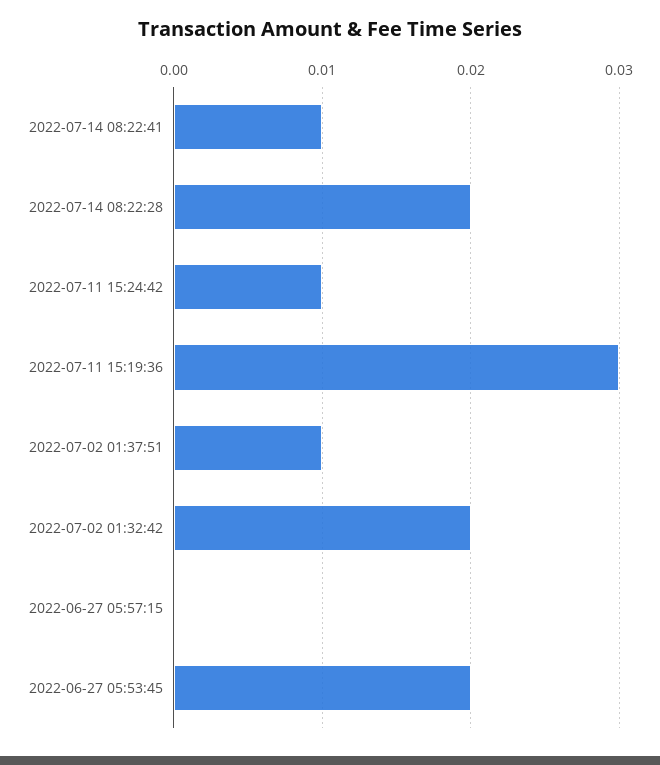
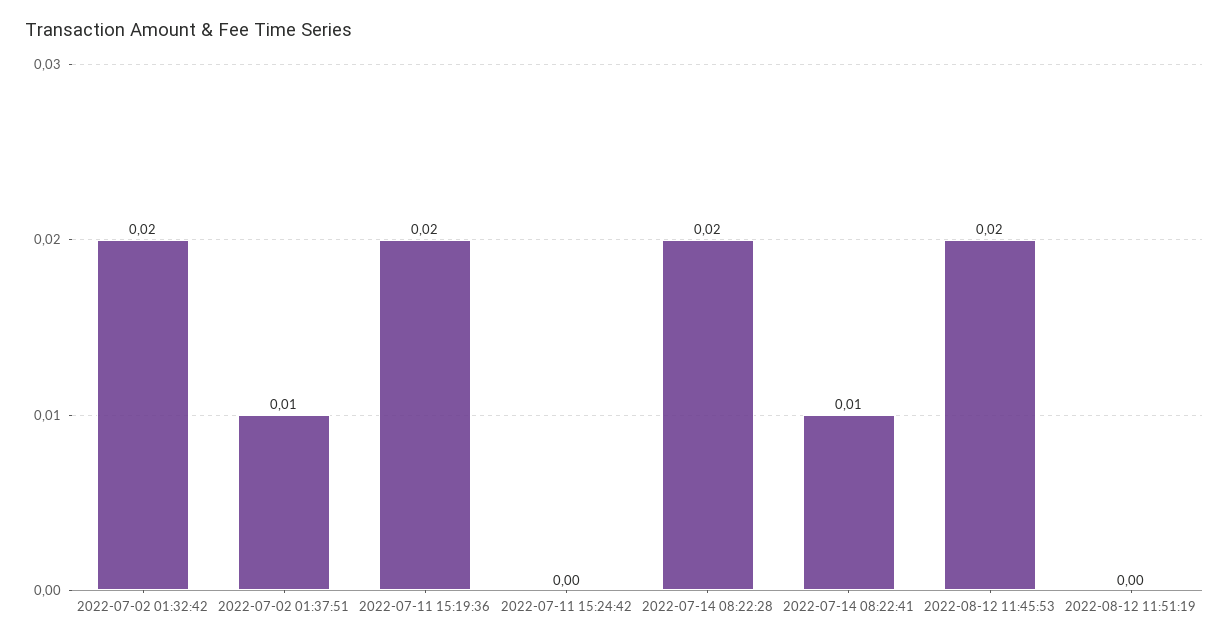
2022-07-11 15:24:42: 0.01 -> 0
2022-07-11 15:19:36: 0.03 -> 0.02
2022-06-27 05:57:15: 0 -> none
2022-06-27 05:53:45: 0.02 -> none
2022-08-12 11:45:53: none -> 0.02
2022-08-12 11:51:19: none -> 0

